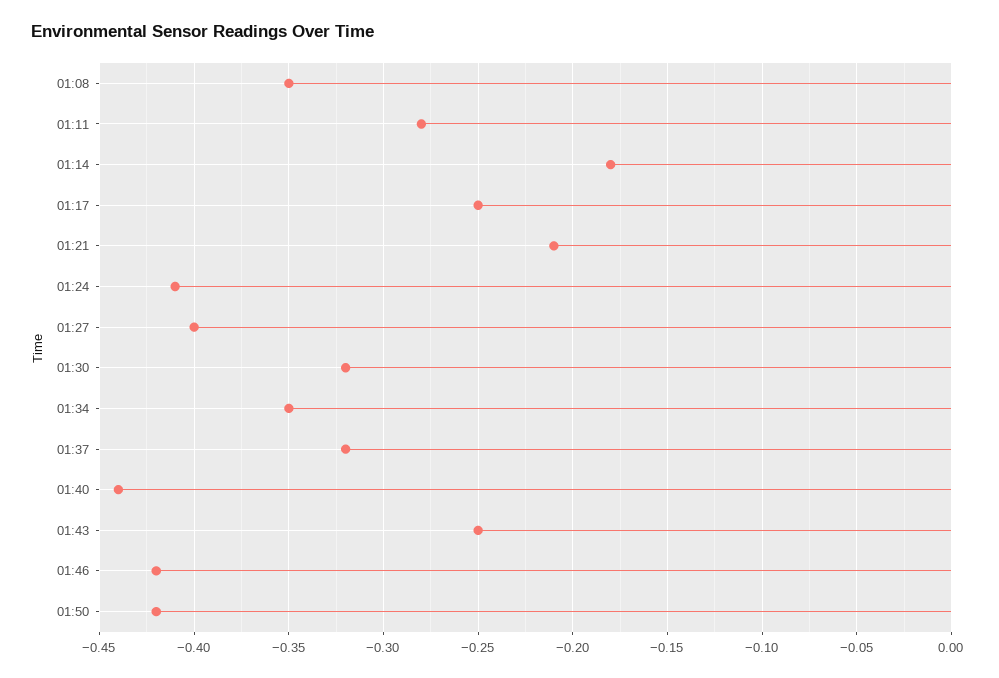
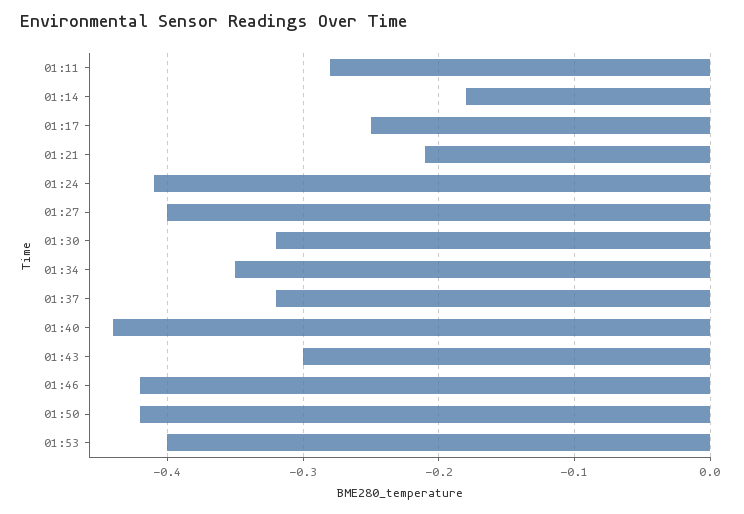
01:08: -0.35 -> none
01:43: -0.25 -> -0.3
01:53: none -> -0.4

